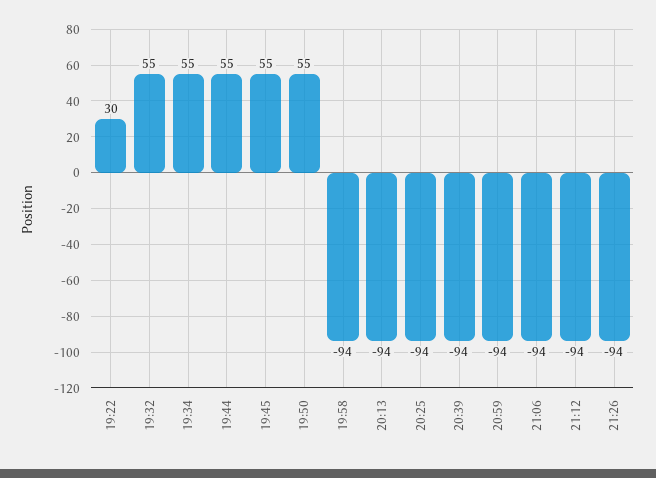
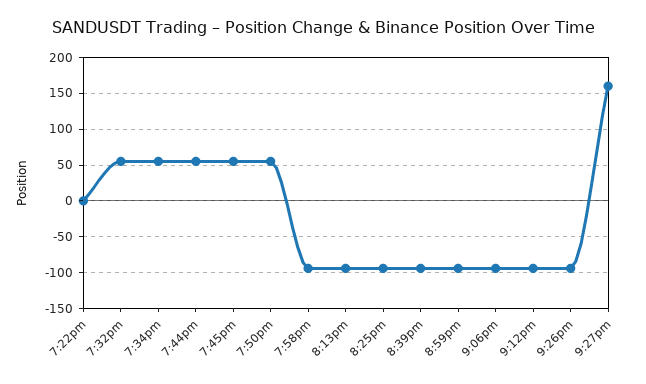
19:22: 30 -> 0
9:27pm: none -> 160

